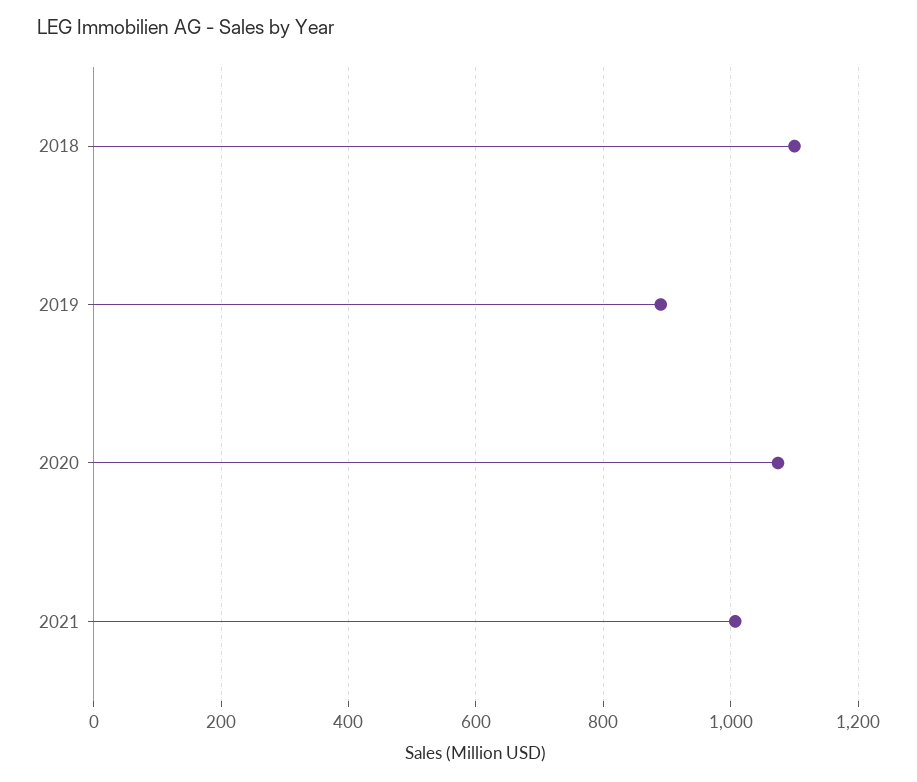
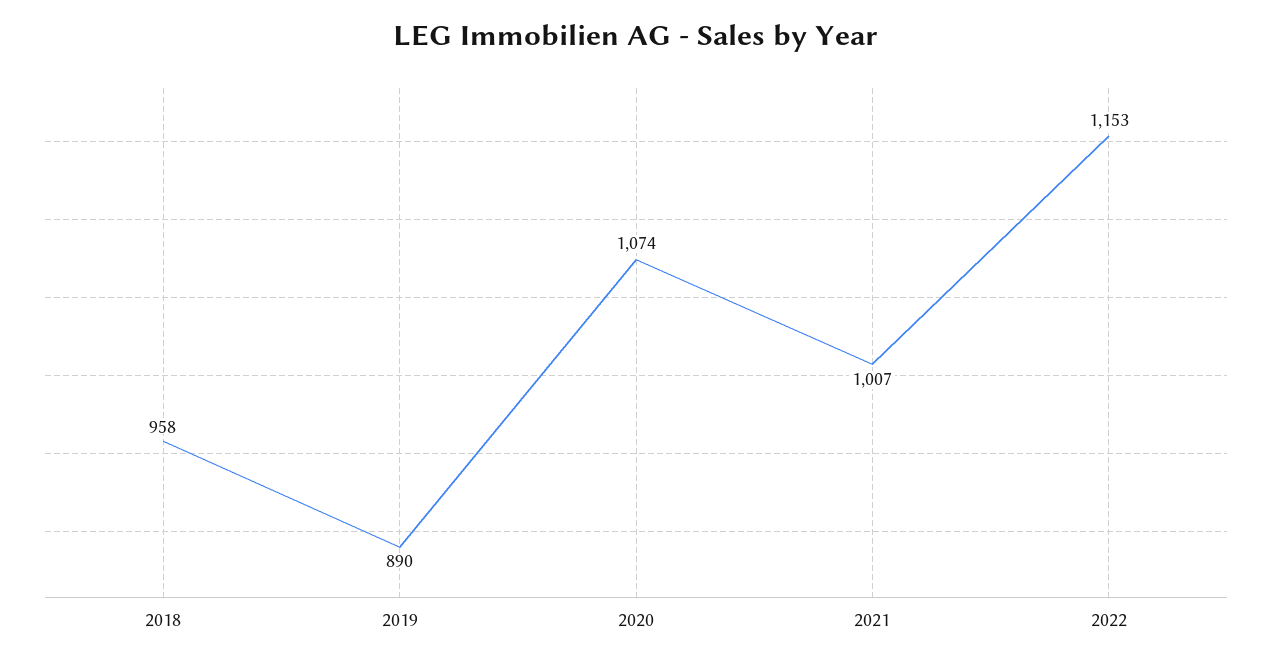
2018: 1100 -> 958
2022: none -> 1153

